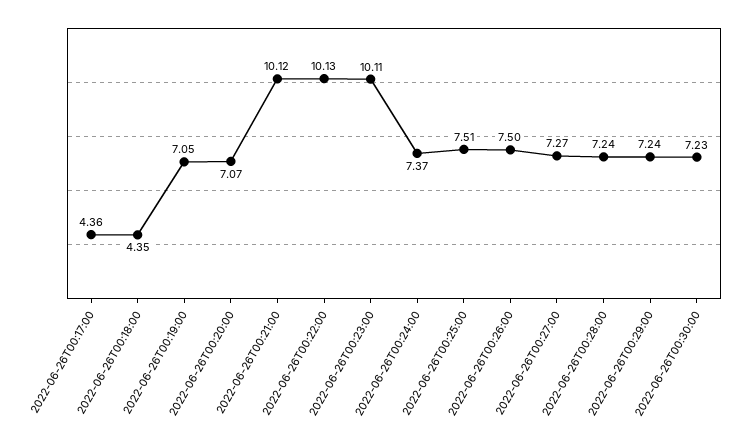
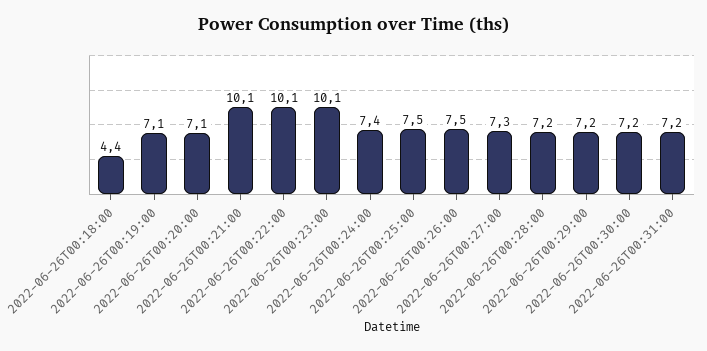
2022-06-26T00:17:00: 4.36 -> none
2022-06-26T00:31:00: none -> 7.2

